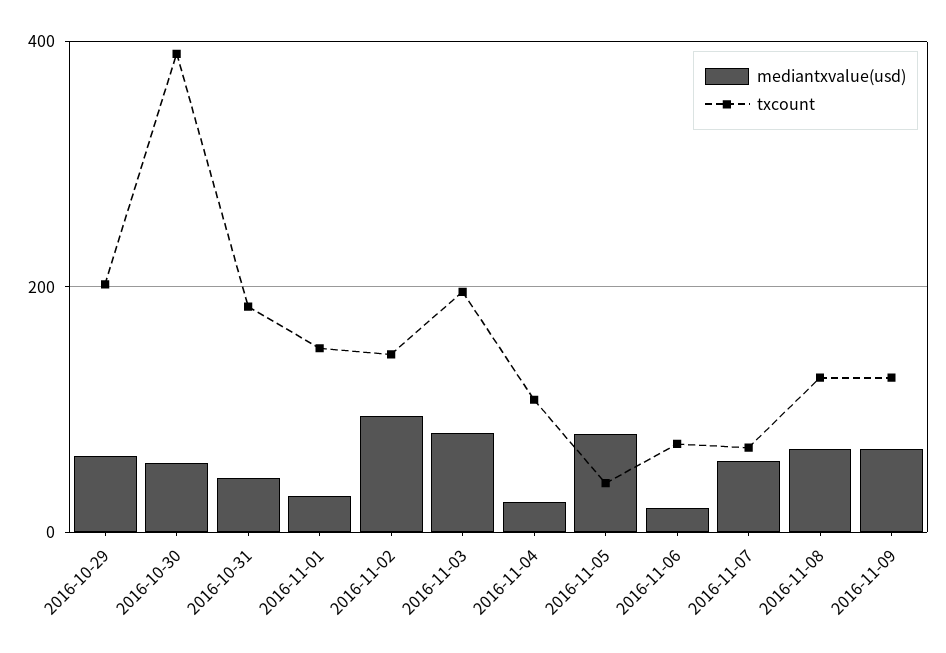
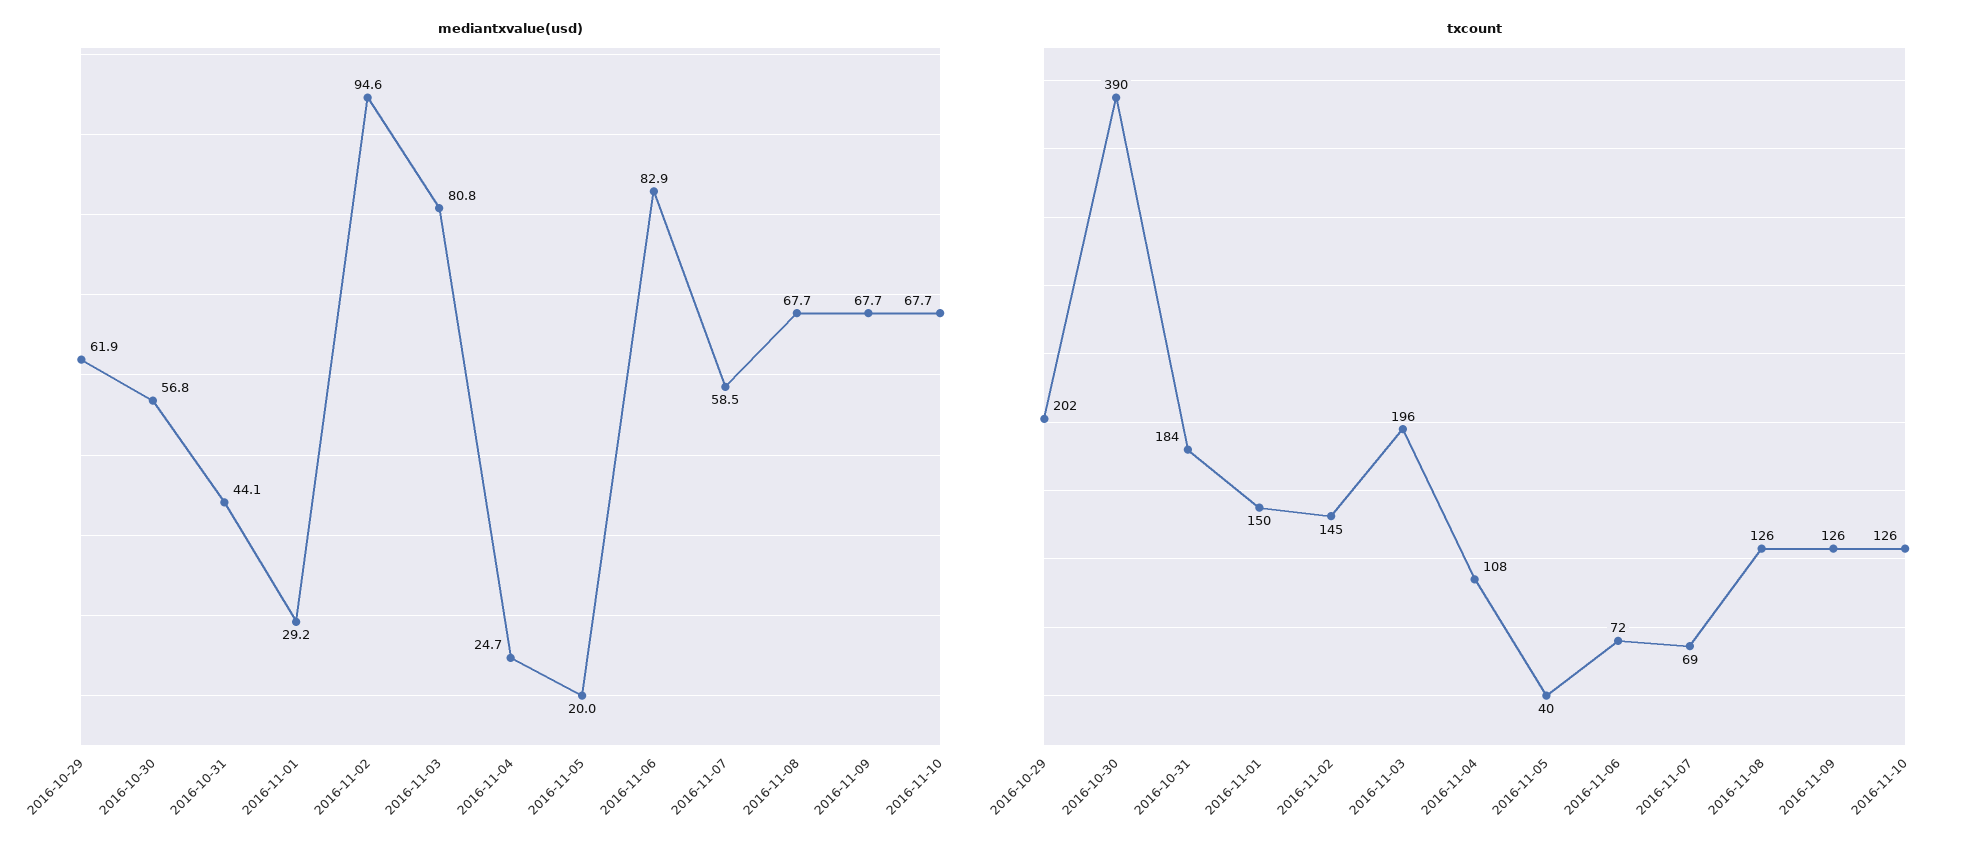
mediantxvalue(usd), 2016-11-05: 80 -> 20
mediantxvalue(usd), 2016-11-06: 20 -> 82.9
mediantxvalue(usd), 2016-11-10: none -> 67.7
txcount, 2016-11-10: none -> 126

